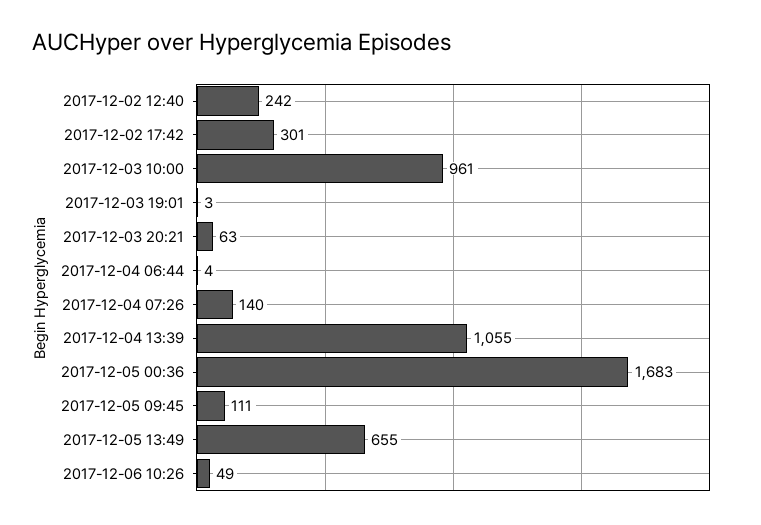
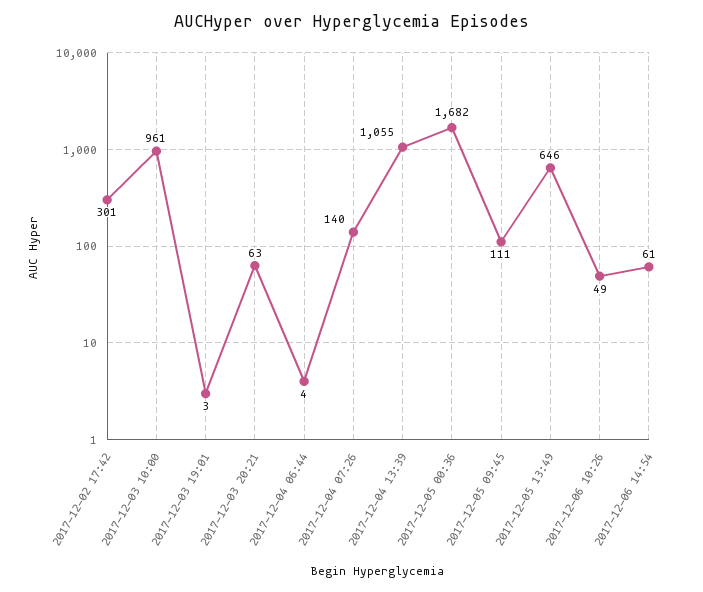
2017-12-02 12:40: 242 -> none
2017-12-05 00:36: 1683 -> 1682
2017-12-05 13:49: 655 -> 646
2017-12-06 14:54: none -> 61

